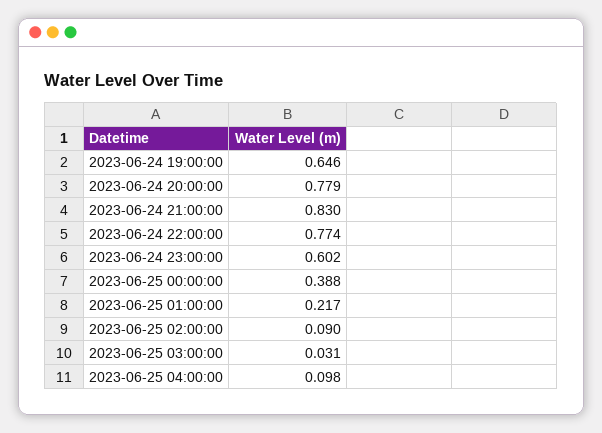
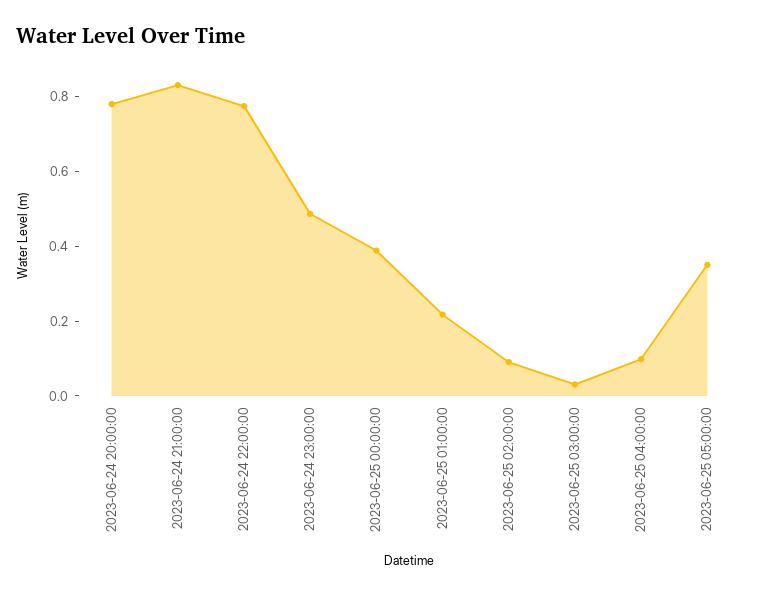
2023-06-24 19:00:00: 0.646 -> none
2023-06-24 23:00:00: 0.602 -> 0.5
2023-06-25 05:00:00: none -> 0.35

